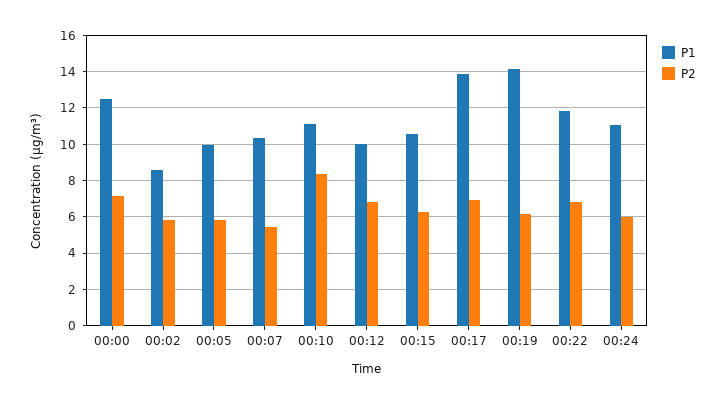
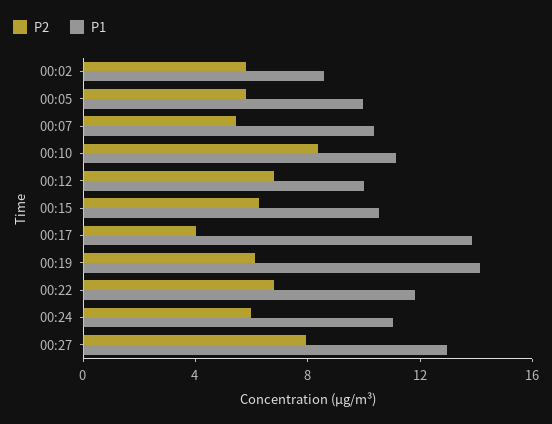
P1, 00:00: 12.5 -> none
P2, 00:00: 7 -> none
P2, 00:17: 7 -> 4
P2, 00:27: none -> 8
P1, 00:27: none -> 13

